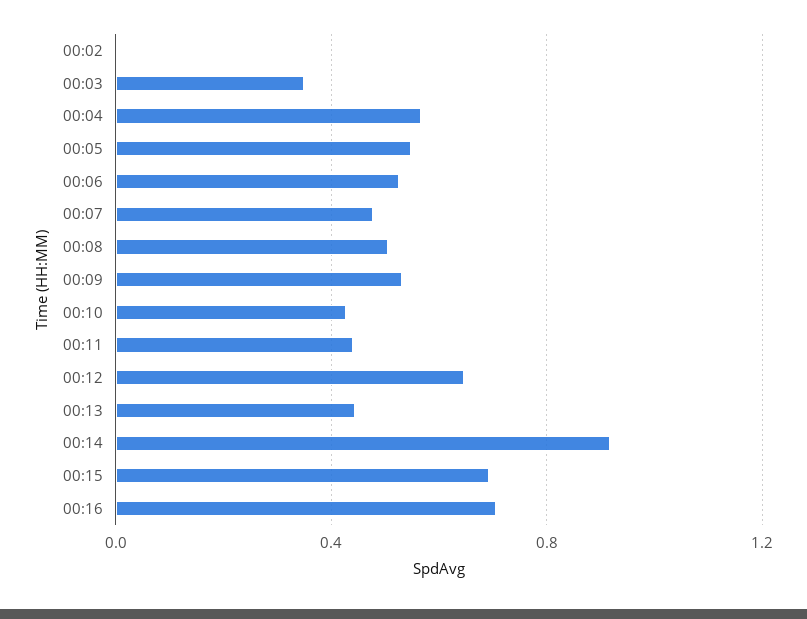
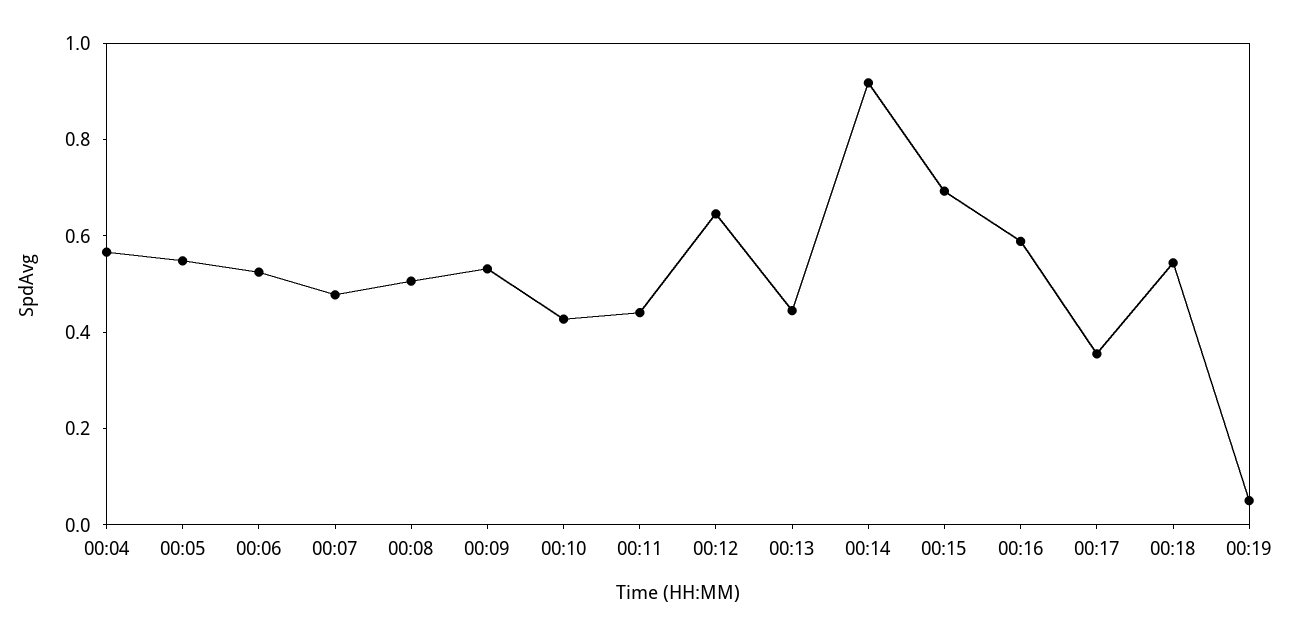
00:02: 0 -> none
00:03: 0.35 -> none
00:16: 0.7 -> 0.6
00:17: none -> 0.35
00:18: none -> 0.55
00:19: none -> 0.05

